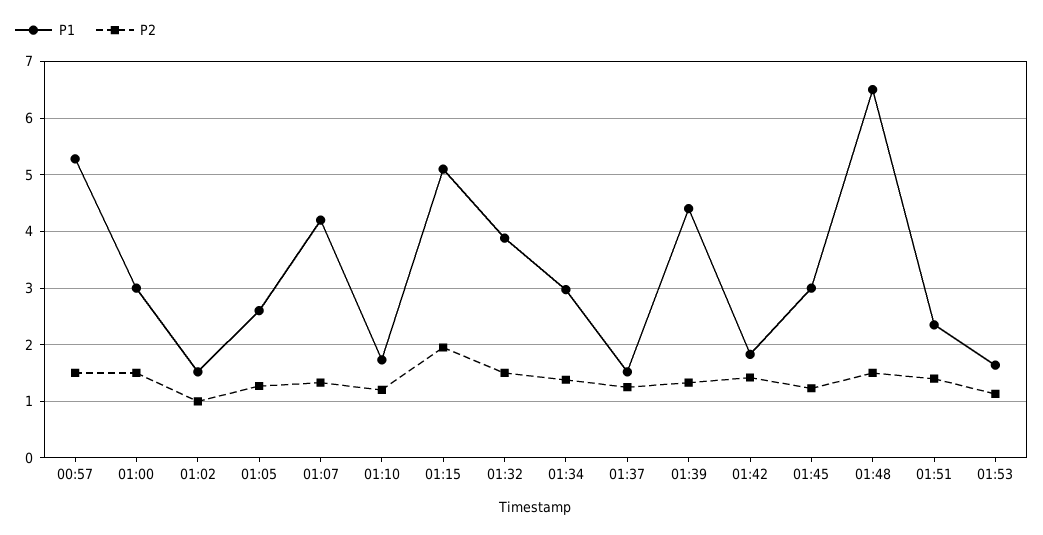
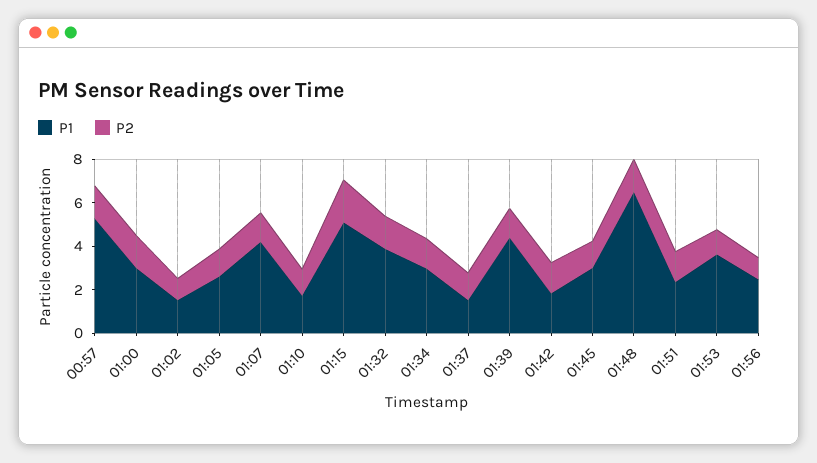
P1, 01:53: 1.6 -> 3.5
P1, 01:56: none -> 2.5
P2, 01:56: none -> 1

